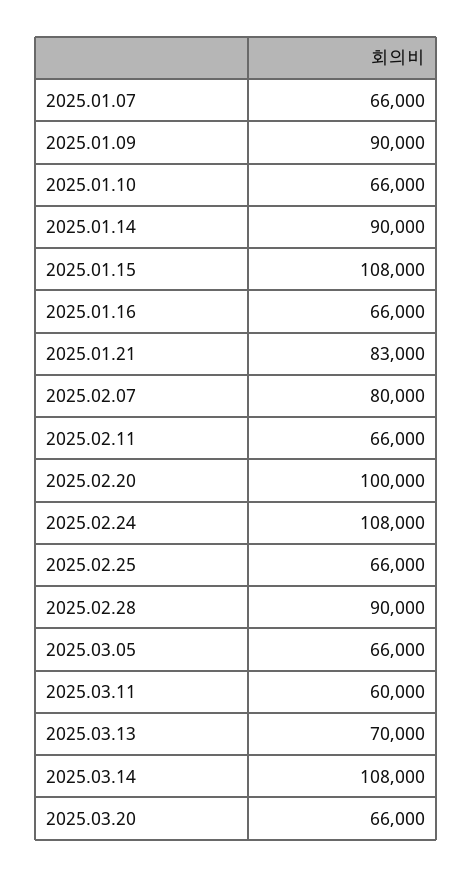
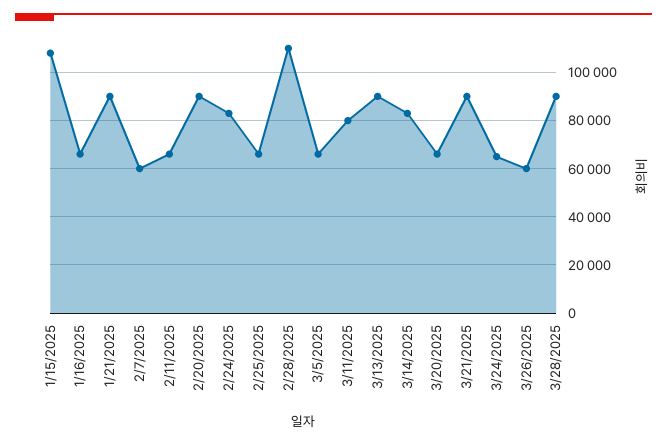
2025.01.07: 66000 -> none
2025.01.09: 90000 -> none
2025.01.10: 66000 -> none
2025.01.14: 90000 -> none
2025.01.21: 83000 -> 90000
2025.02.07: 80000 -> 60000
2025.02.20: 100000 -> 90000
2025.02.24: 108000 -> 82500
2025.02.28: 90000 -> 110000
2025.03.11: 60000 -> 80000
2025.03.13: 70000 -> 90000
2025.03.14: 108000 -> 82500
3/21/2025: none -> 90000
3/24/2025: none -> 65000
3/26/2025: none -> 60000
3/28/2025: none -> 90000

